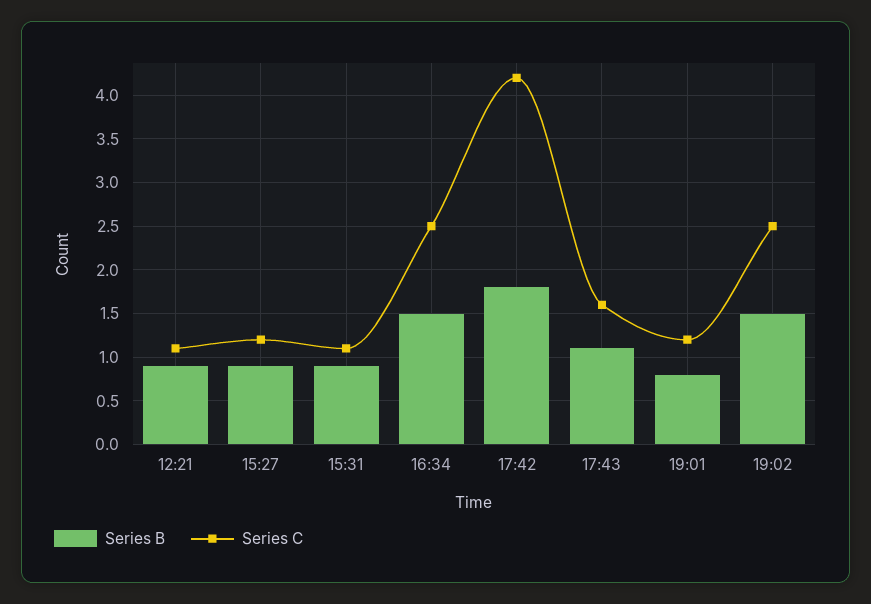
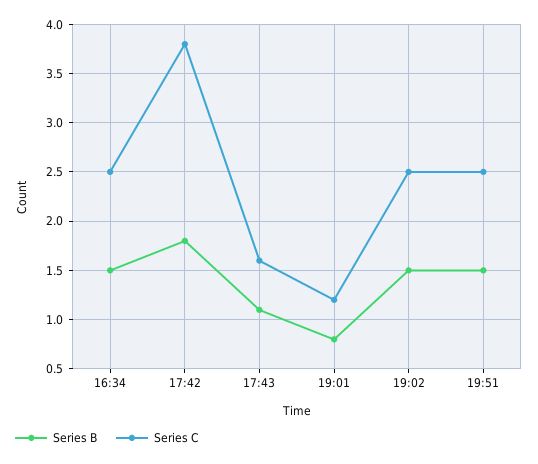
Series B, 12:21: 0.9 -> none
Series C, 12:21: 1.1 -> none
Series B, 15:27: 0.9 -> none
Series C, 15:27: 1.2 -> none
Series B, 15:31: 0.9 -> none
Series C, 15:31: 1.1 -> none
Series C, 17:42: 4.2 -> 3.8
Series B, 19:51: none -> 1.5
Series C, 19:51: none -> 2.5

